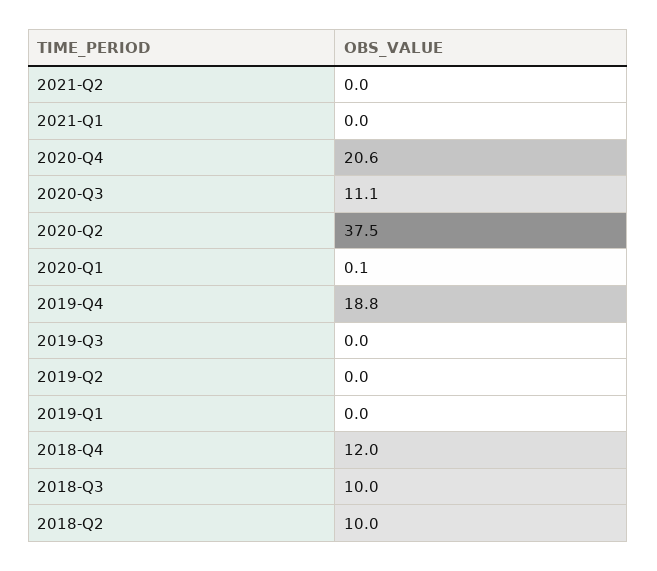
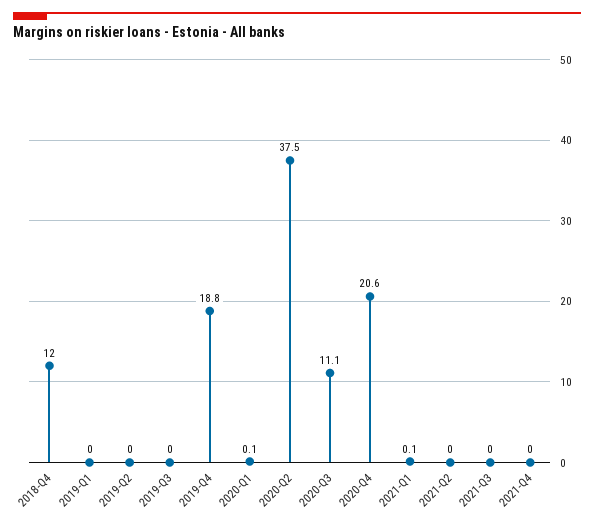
2021-Q1: 0 -> 0.1
2018-Q3: 10 -> none
2018-Q2: 10 -> none
2021-Q3: none -> 0
2021-Q4: none -> 0

